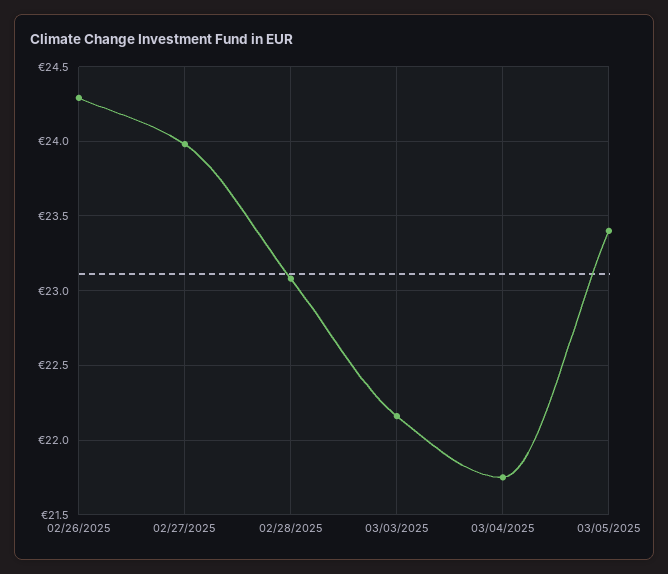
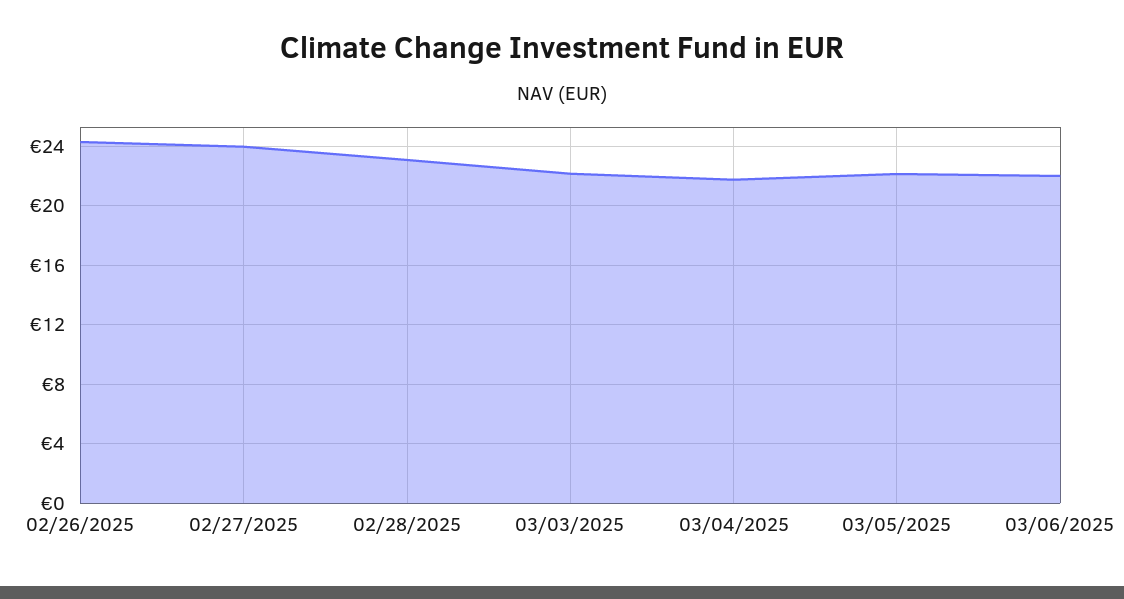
03/05/2025: 23.4 -> 22
03/06/2025: none -> 22

